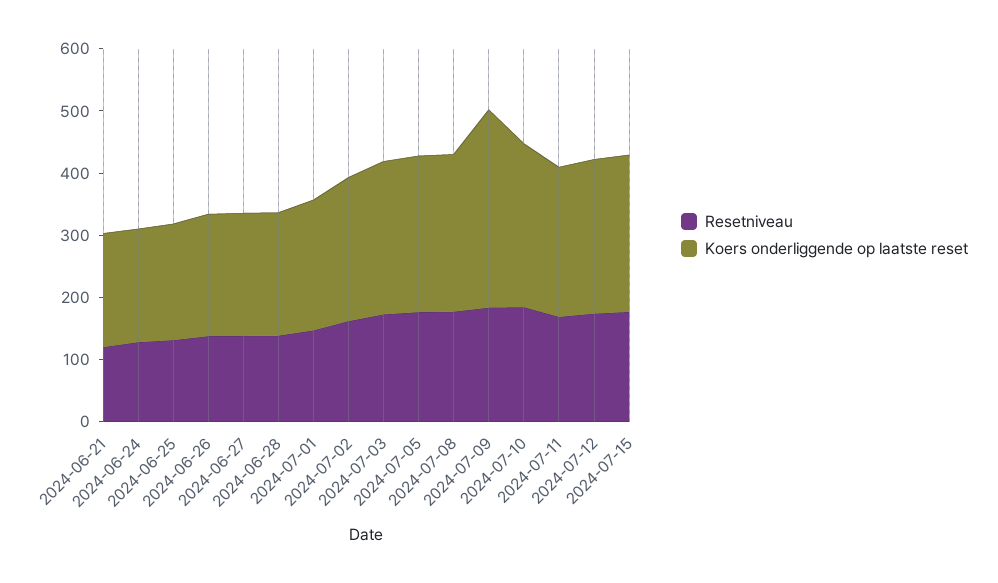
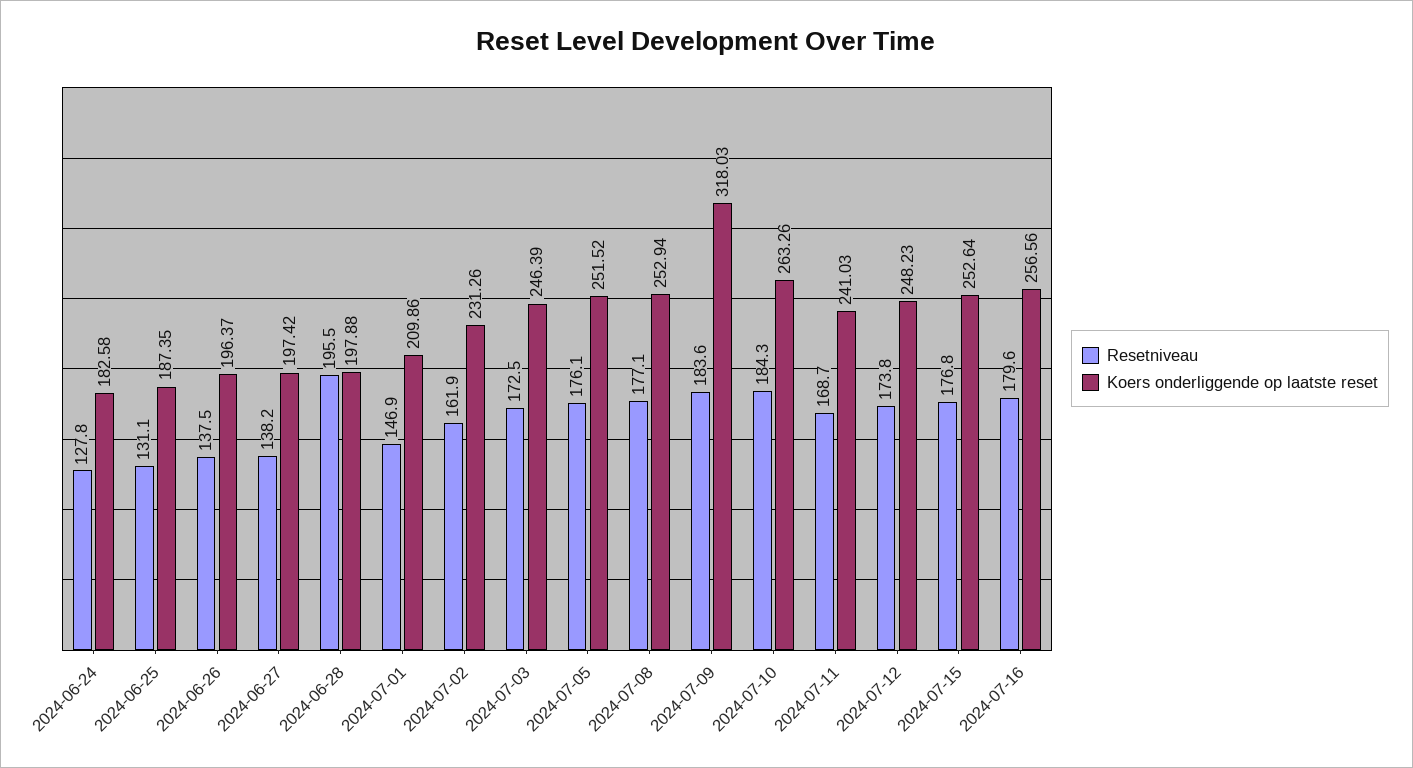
Resetniveau, 2024-06-21: 120 -> none
Koers onderliggende op laatste reset, 2024-06-21: 180 -> none
Resetniveau, 2024-06-28: 140 -> 195.5
Resetniveau, 2024-07-16: none -> 179.6
Koers onderliggende op laatste reset, 2024-07-16: none -> 256.56

